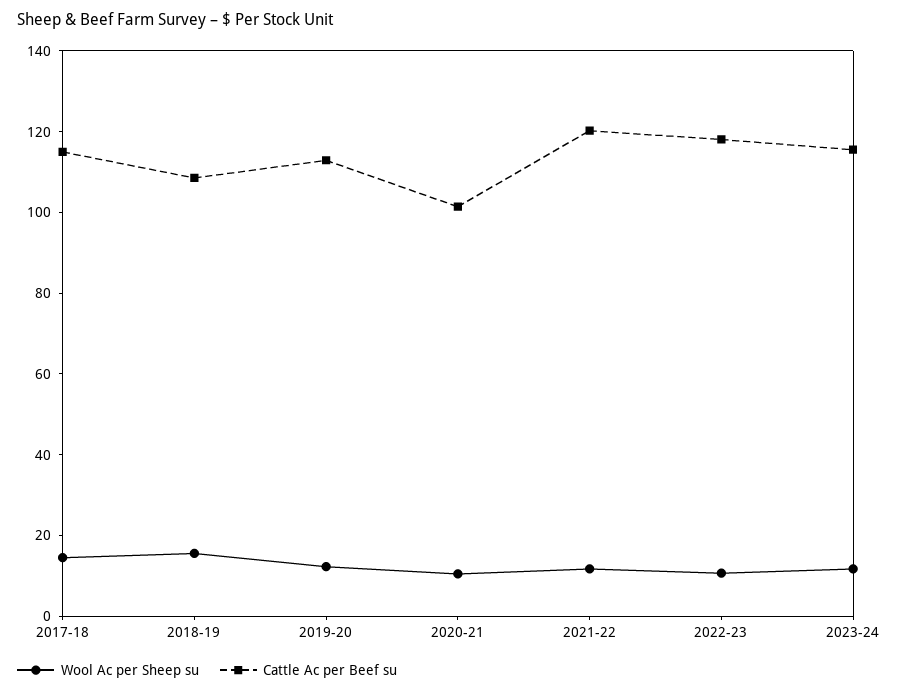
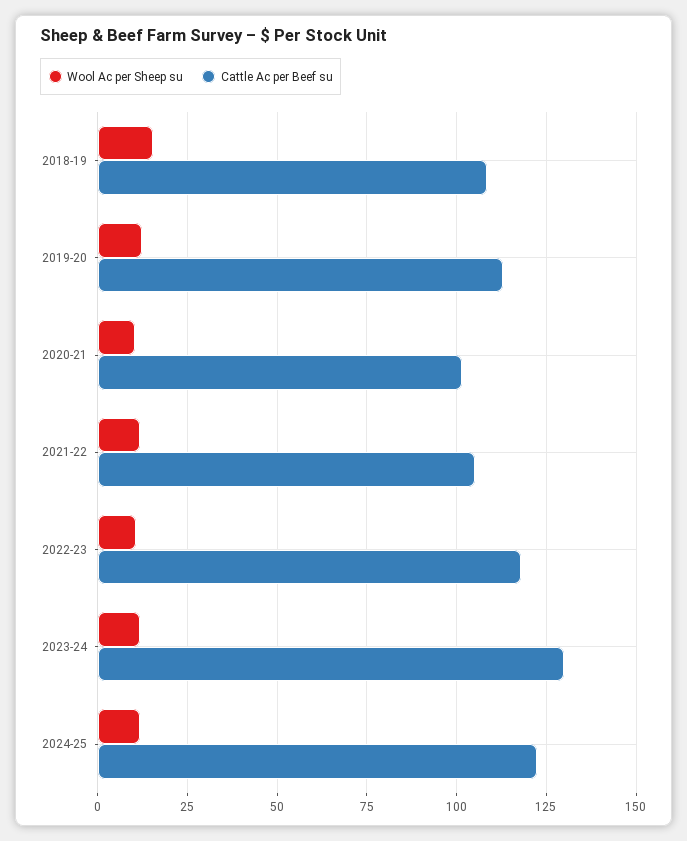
Wool Ac per Sheep su, 2017-18: 15 -> none
Cattle Ac per Beef su, 2017-18: 115 -> none
Cattle Ac per Beef su, 2021-22: 120 -> 105
Cattle Ac per Beef su, 2023-24: 115 -> 130
Wool Ac per Sheep su, 2024-25: none -> 12.5
Cattle Ac per Beef su, 2024-25: none -> 122.5

